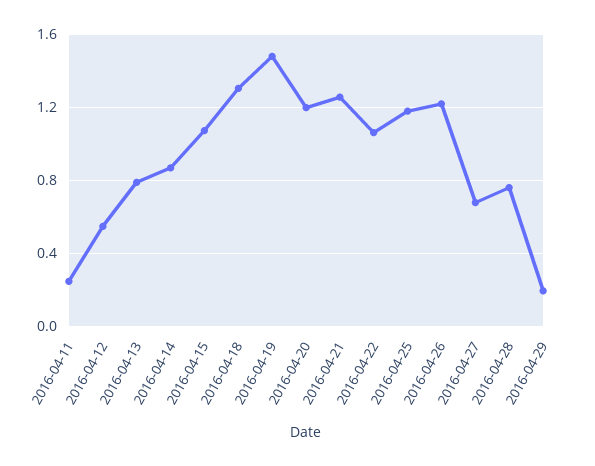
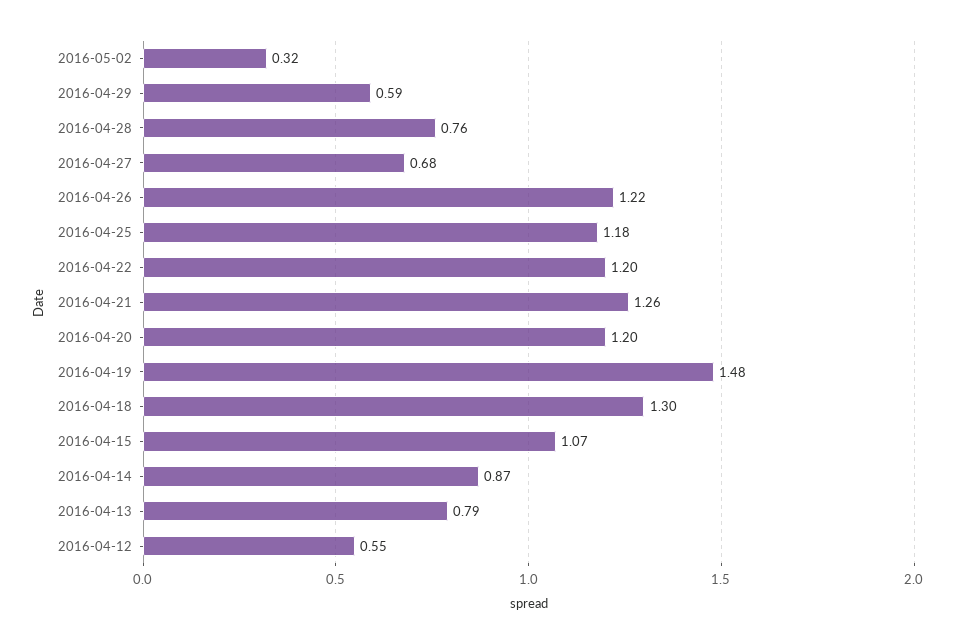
2016-04-11: 0.25 -> none
2016-04-22: 1.05 -> 1.2
2016-04-29: 0.2 -> 0.59
2016-05-02: none -> 0.32

